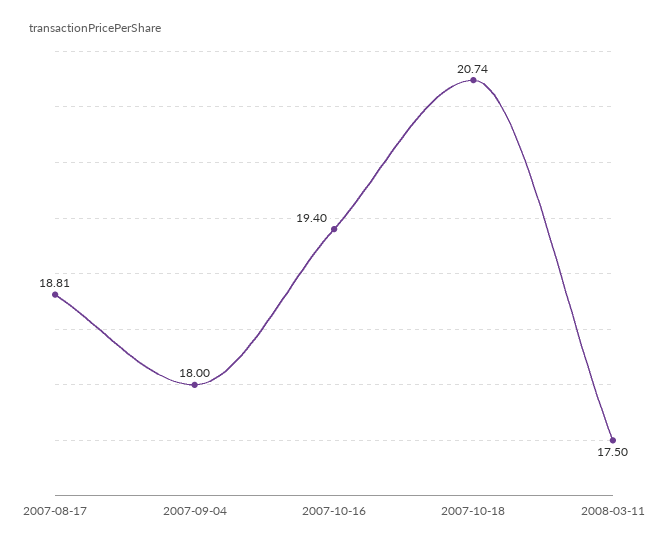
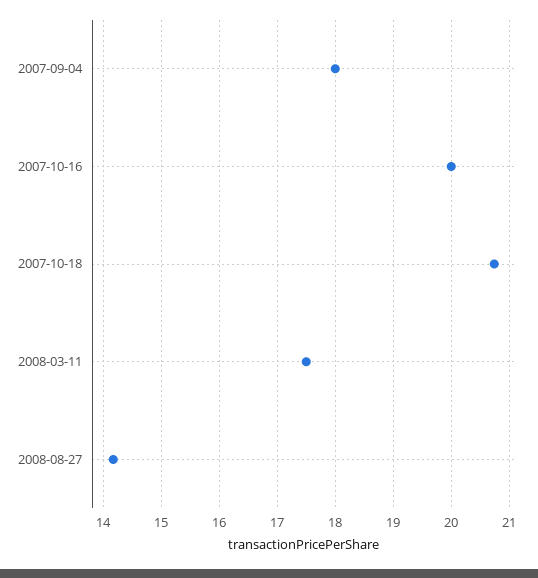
2007-08-17: 18.81 -> none
2007-10-16: 19.4 -> 20
2008-08-27: none -> 14.2

